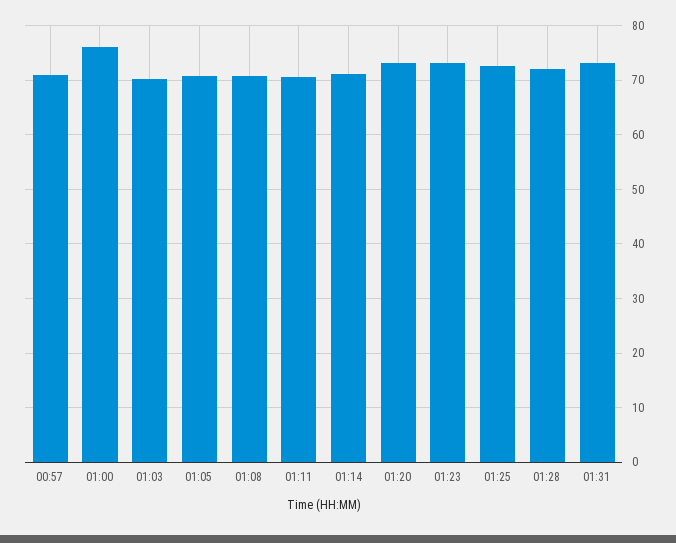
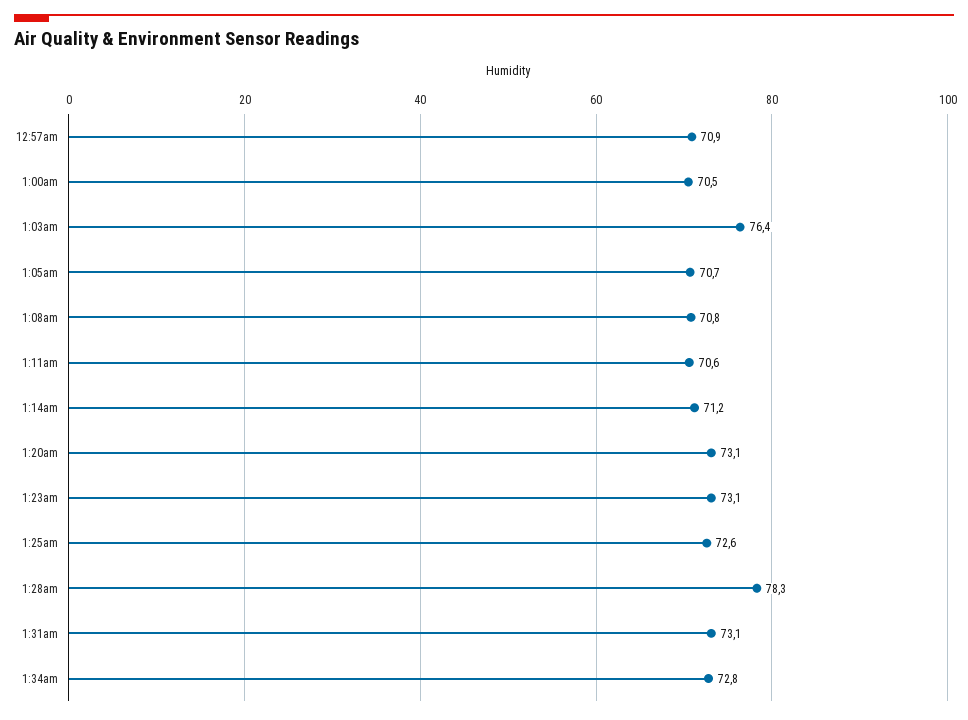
01:00: 76 -> 70.5
01:03: 70 -> 76.4
01:28: 72 -> 78.3
1:34am: none -> 72.8

